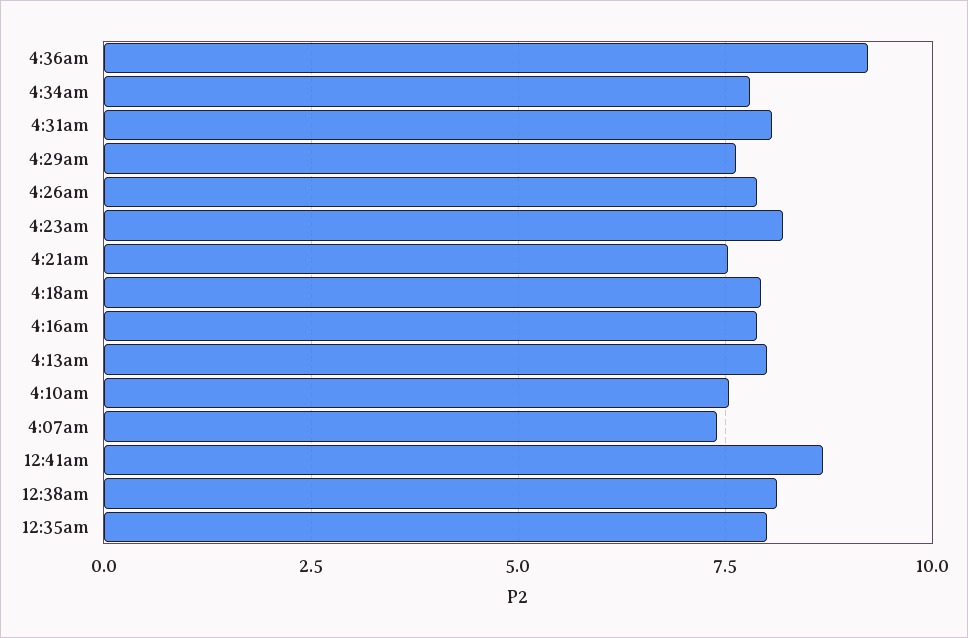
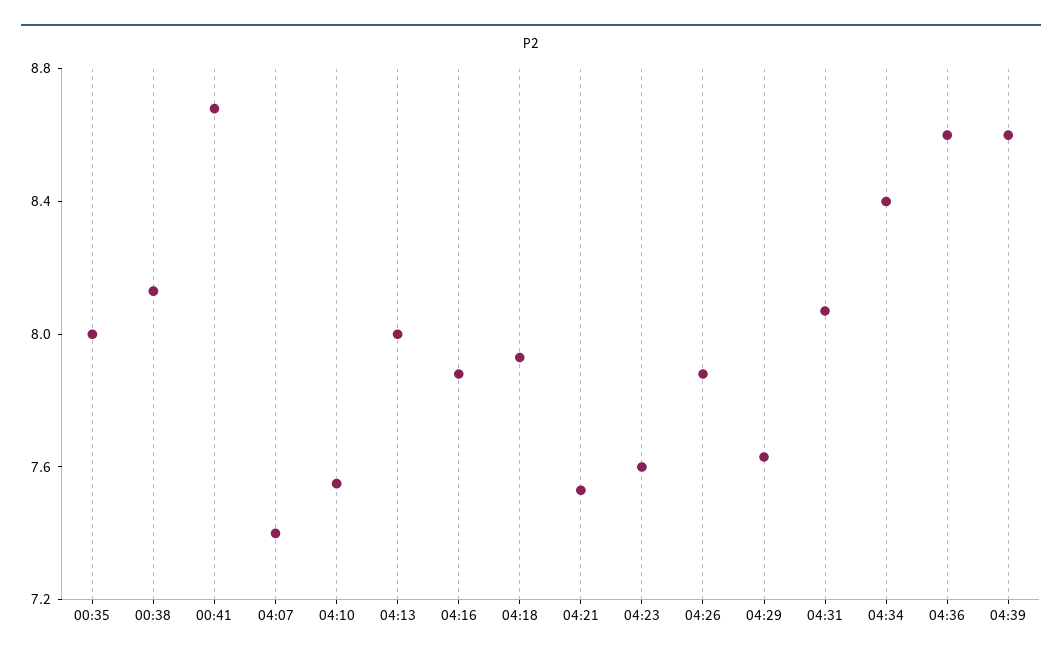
4:36am: 9.25 -> 8.6
4:34am: 7.75 -> 8.4
4:23am: 8.25 -> 7.6
04:39: none -> 8.6

